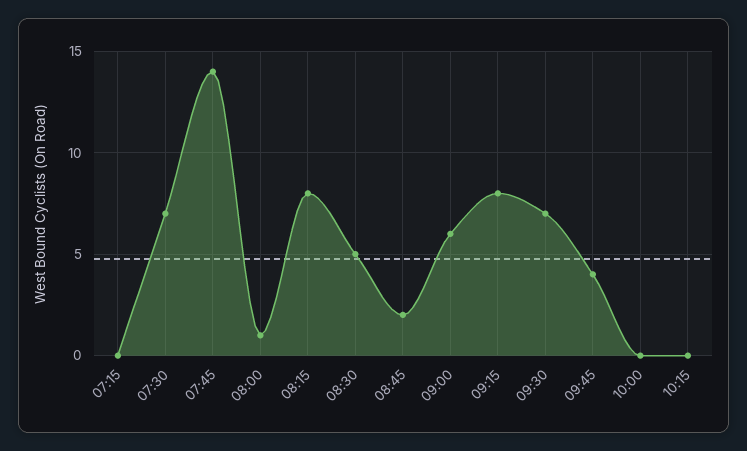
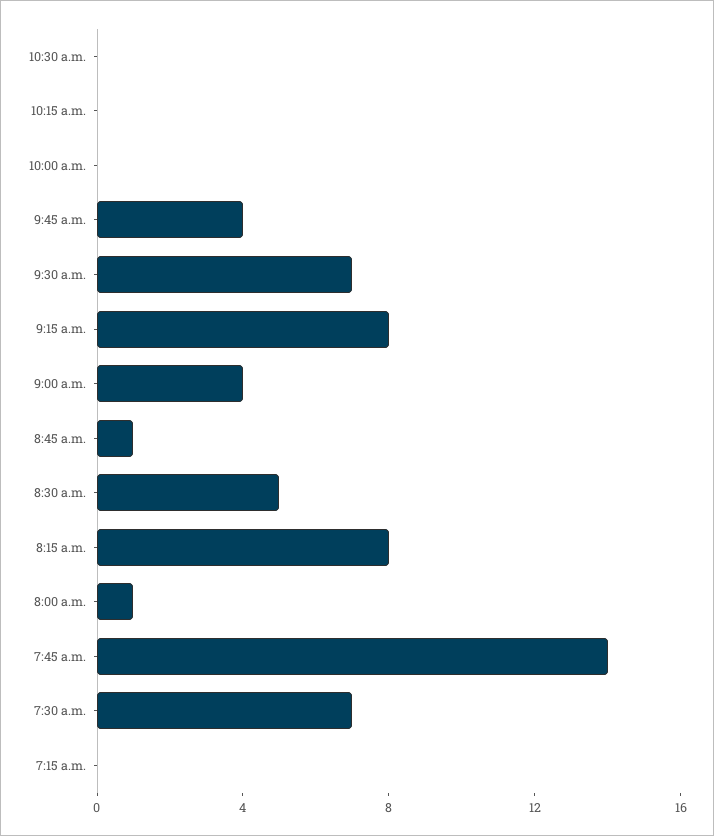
08:45: 2 -> 1
09:00: 6 -> 4
10:30 a.m.: none -> 0

